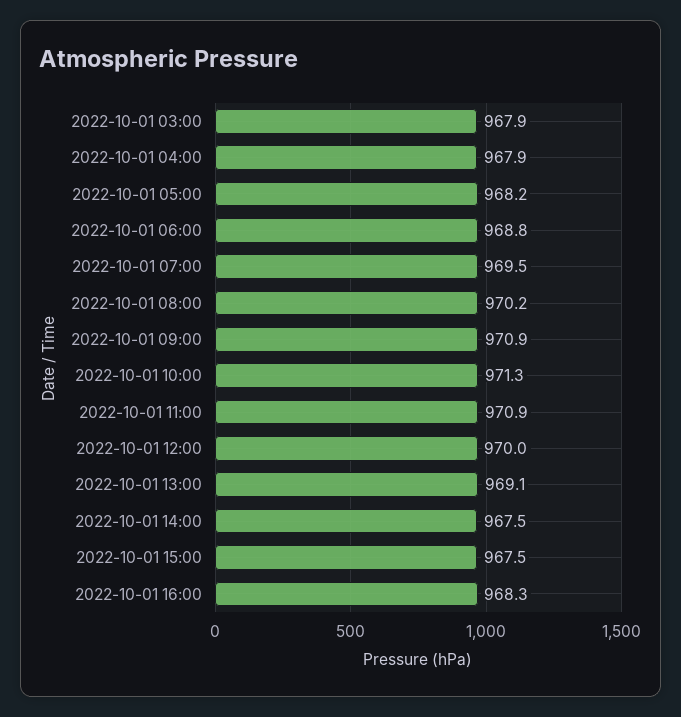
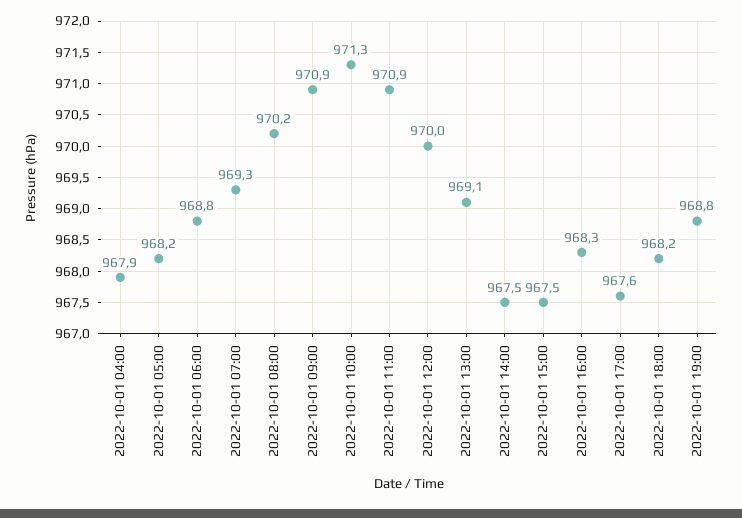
2022-10-01 03:00: 967.9 -> none
2022-10-01 07:00: 969.5 -> 969.3
2022-10-01 17:00: none -> 967.6
2022-10-01 18:00: none -> 968.2
2022-10-01 19:00: none -> 968.8

